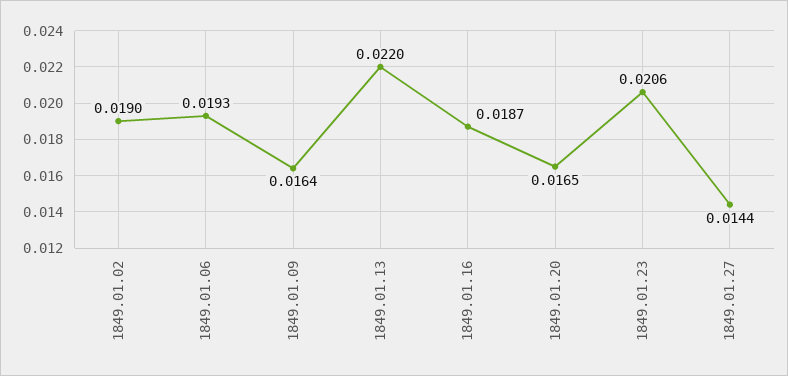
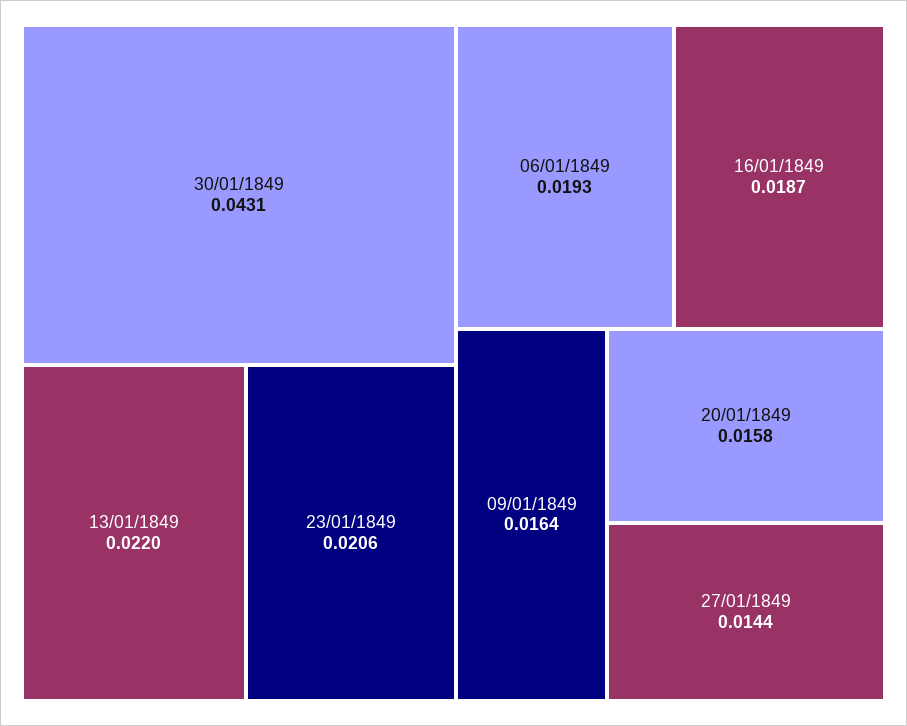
1849.01.02: 0.019 -> none
1849.01.20: 0.0165 -> 0.0158
30/01/1849: none -> 0.0431

